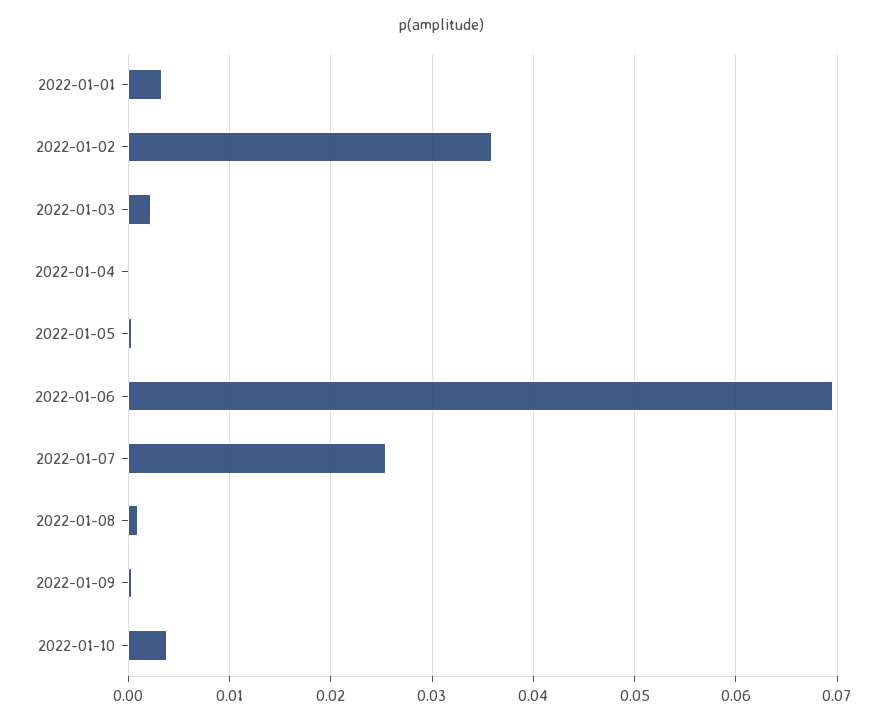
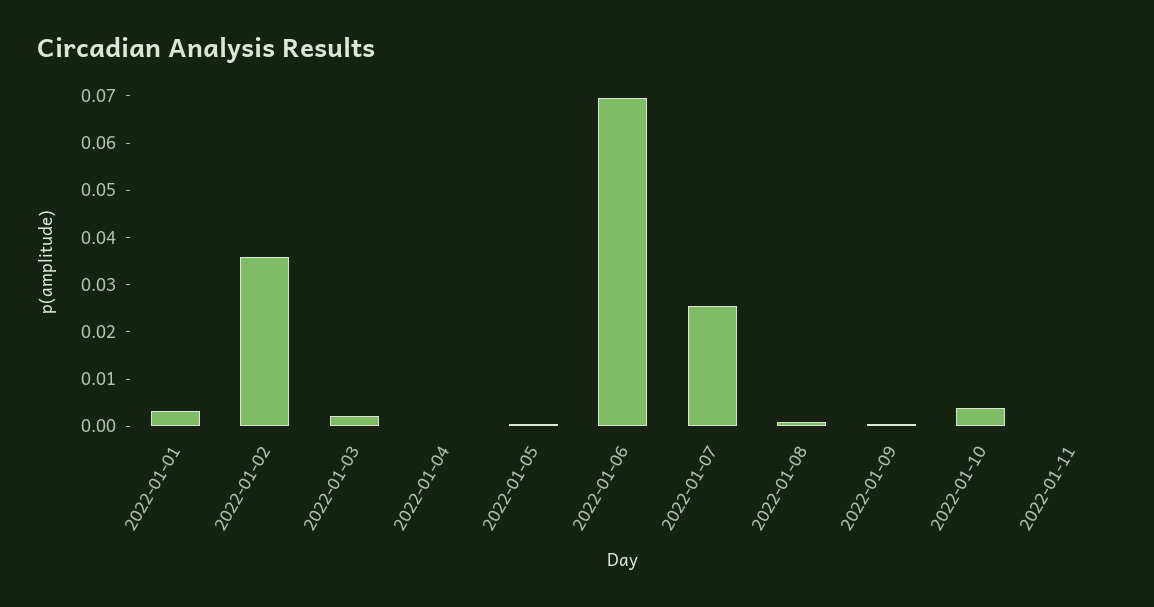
2022-01-11: none -> 0

